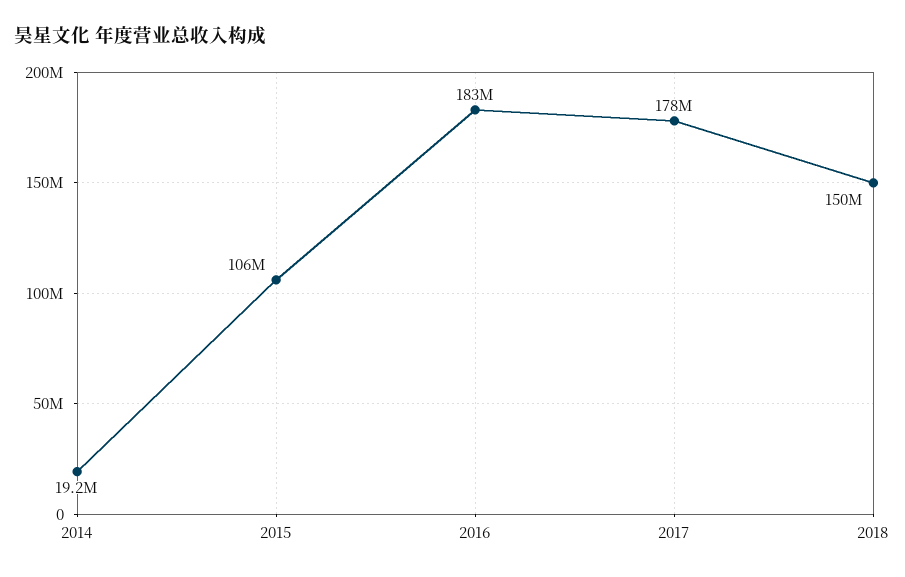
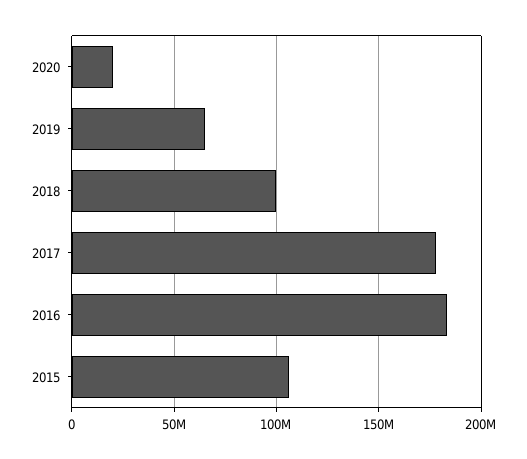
2014: 19200000 -> none
2018: 150000000 -> 100000000
2020: none -> 20000000
2019: none -> 65000000

